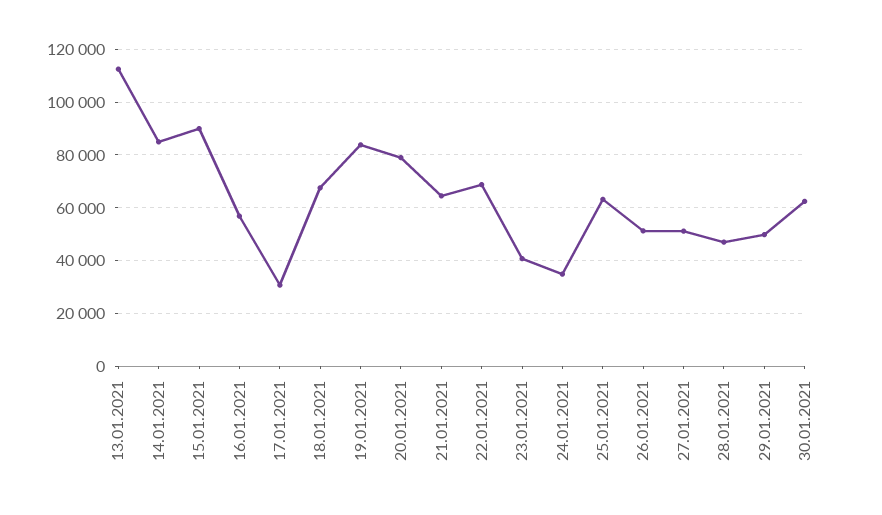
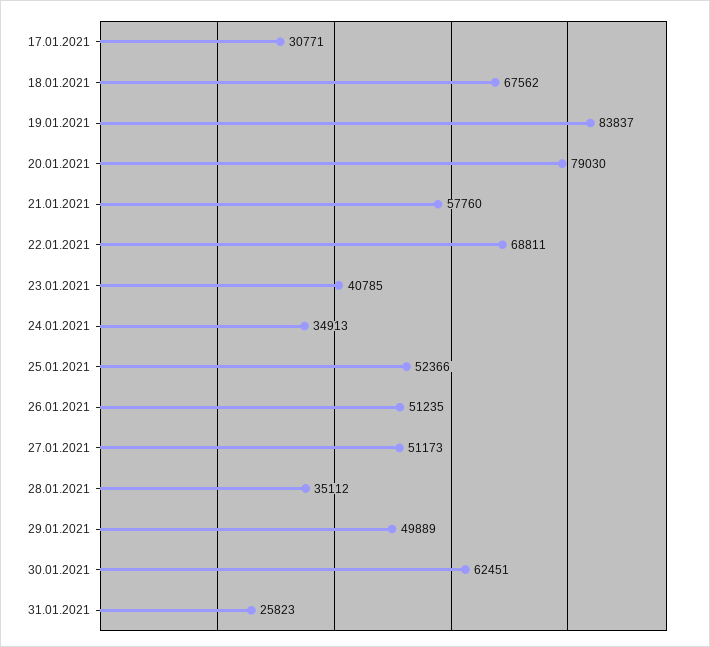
13.01.2021: 112500 -> none
14.01.2021: 85000 -> none
15.01.2021: 90000 -> none
16.01.2021: 57500 -> none
21.01.2021: 65000 -> 57760
25.01.2021: 62500 -> 52366
28.01.2021: 47500 -> 35112
31.01.2021: none -> 25823

